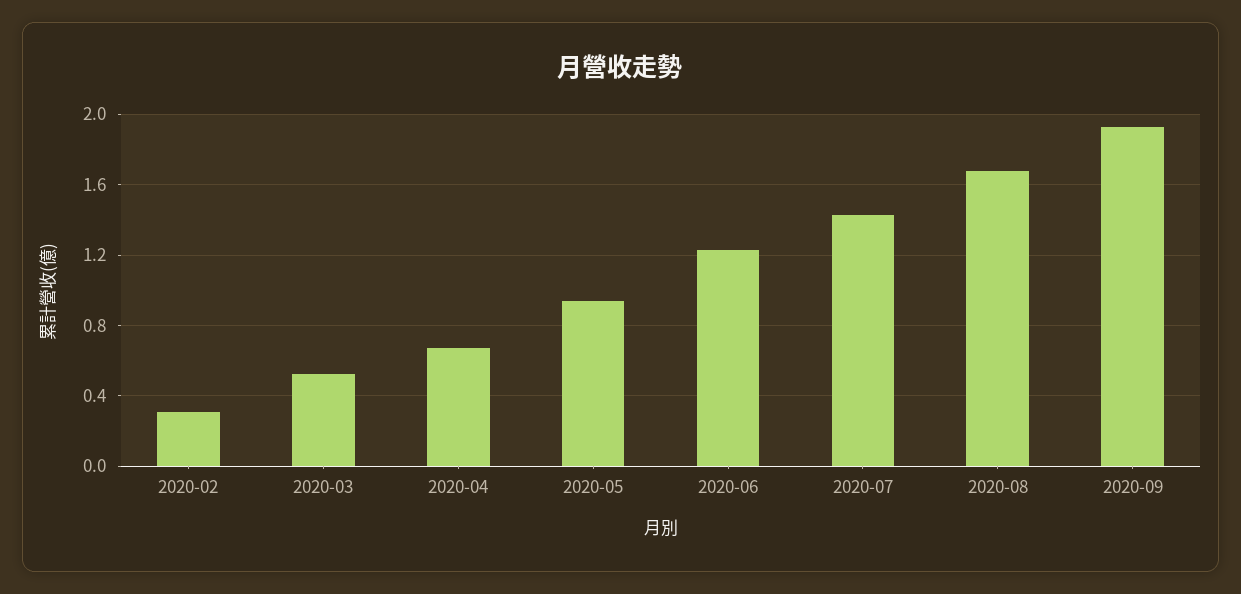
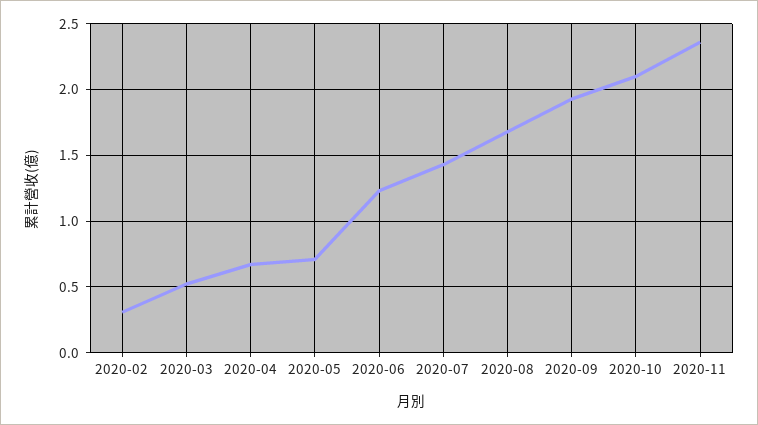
2020-05: 0.95 -> 0.7
2020-10: none -> 2.1
2020-11: none -> 2.35

